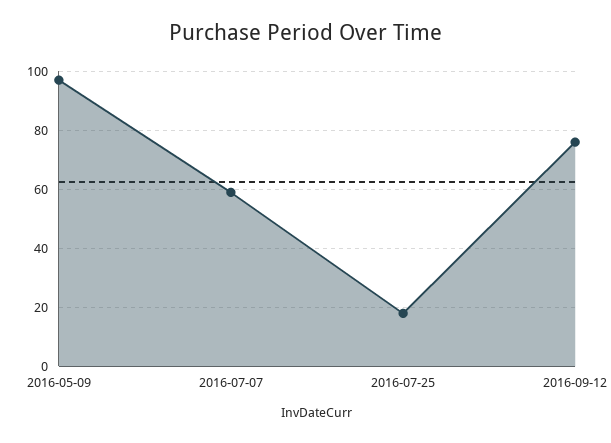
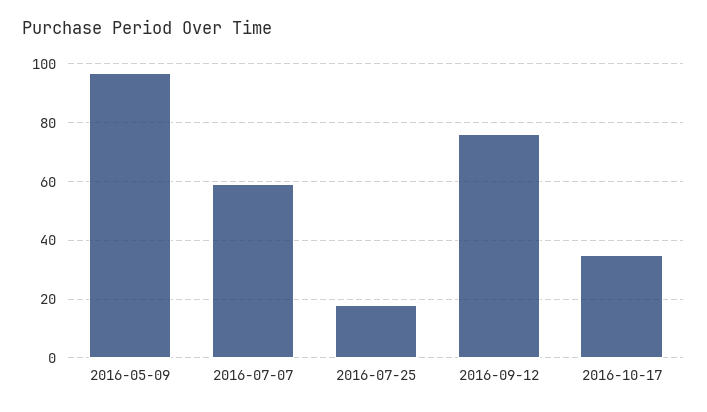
2016-10-17: none -> 35

